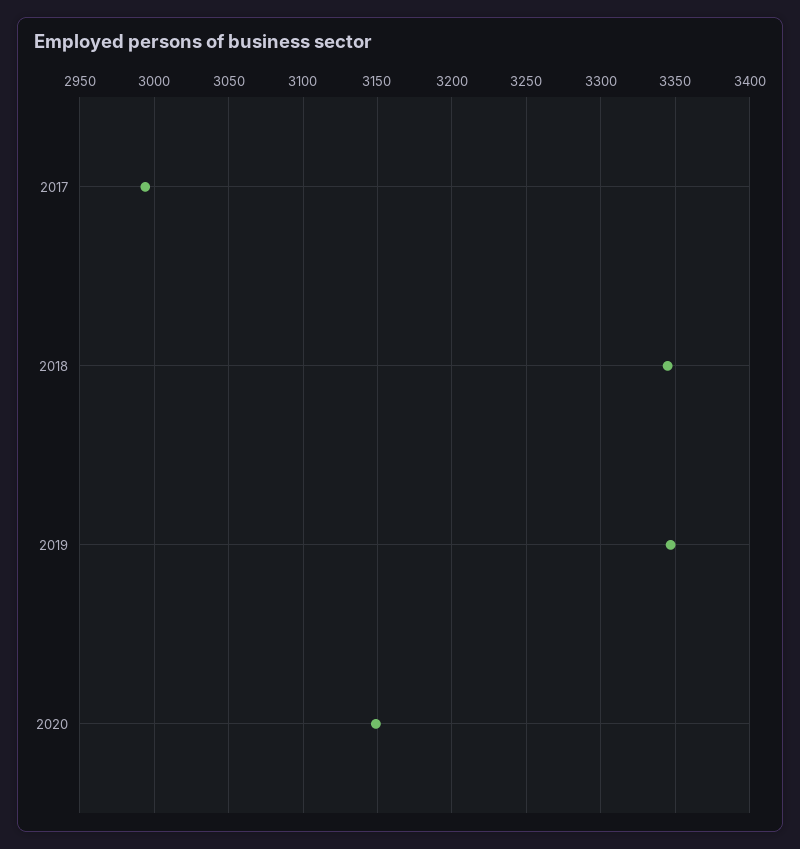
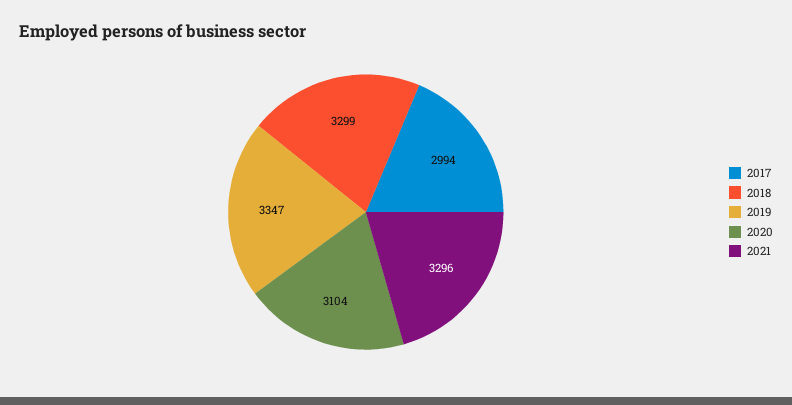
2018: 3345 -> 3299
2020: 3150 -> 3104
2021: none -> 3296

